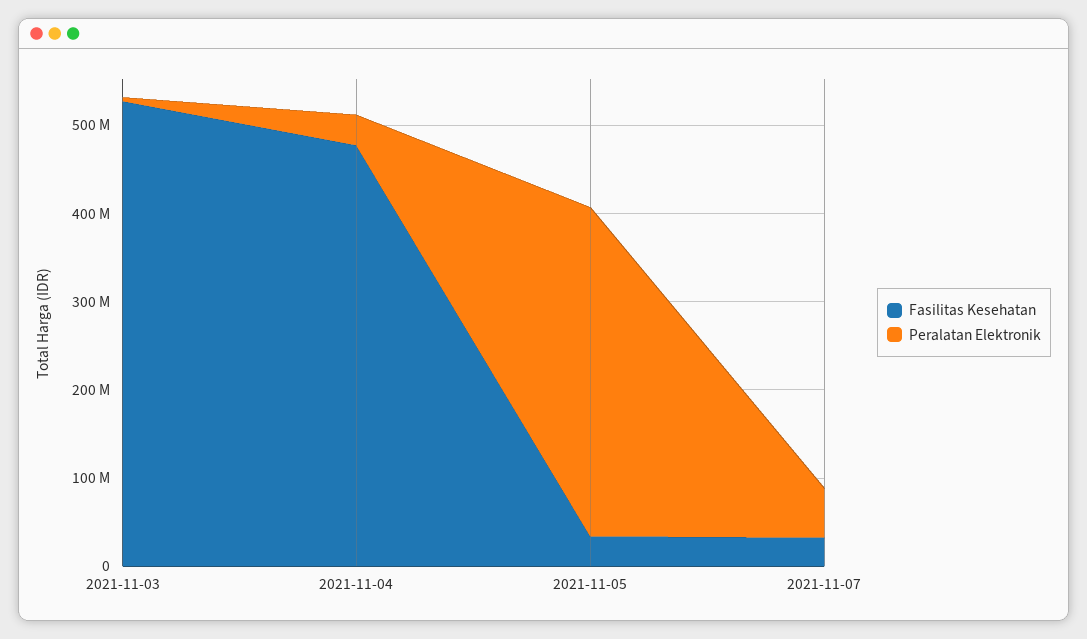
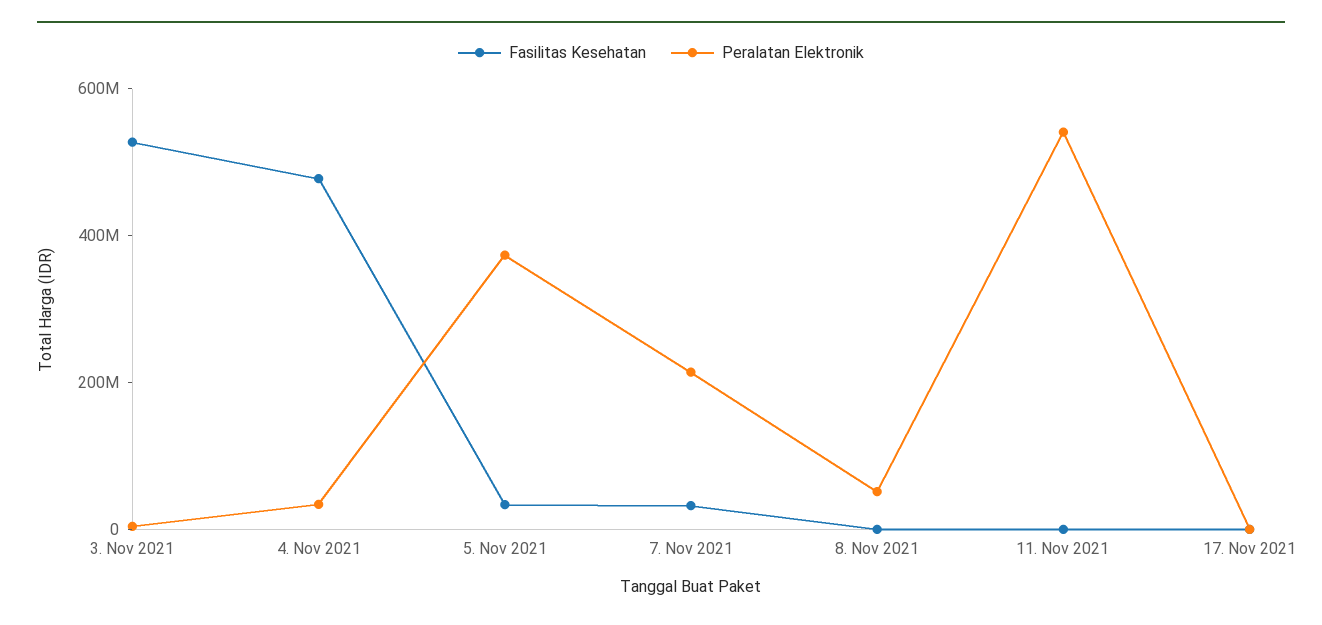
Peralatan Elektronik, 2021-11-07: 60000000 -> 200000000
Fasilitas Kesehatan, 8. Nov 2021: none -> 0
Peralatan Elektronik, 8. Nov 2021: none -> 50000000
Fasilitas Kesehatan, 11. Nov 2021: none -> 0
Peralatan Elektronik, 11. Nov 2021: none -> 550000000
Fasilitas Kesehatan, 17. Nov 2021: none -> 0
Peralatan Elektronik, 17. Nov 2021: none -> 0

